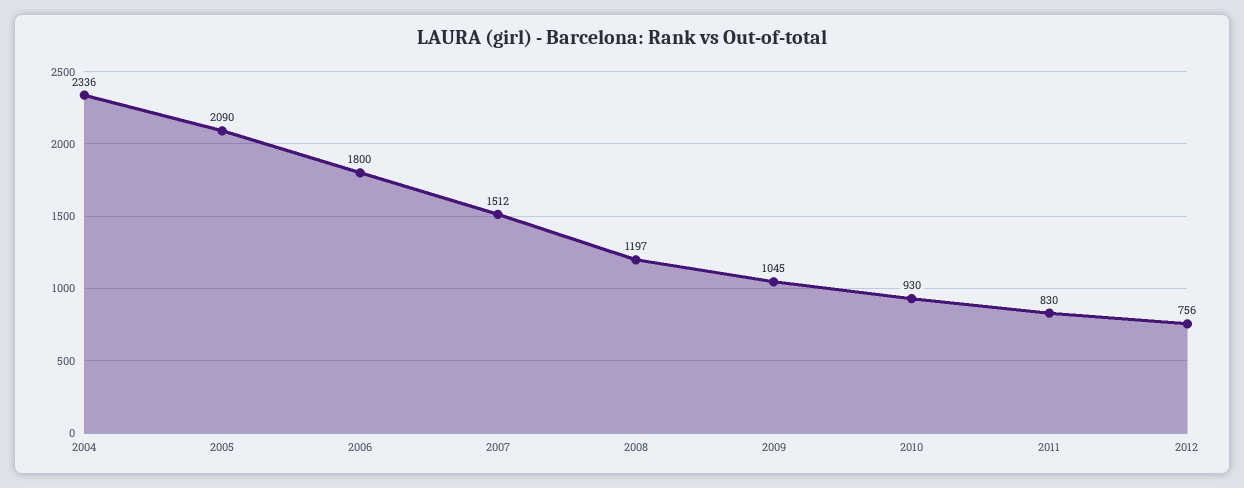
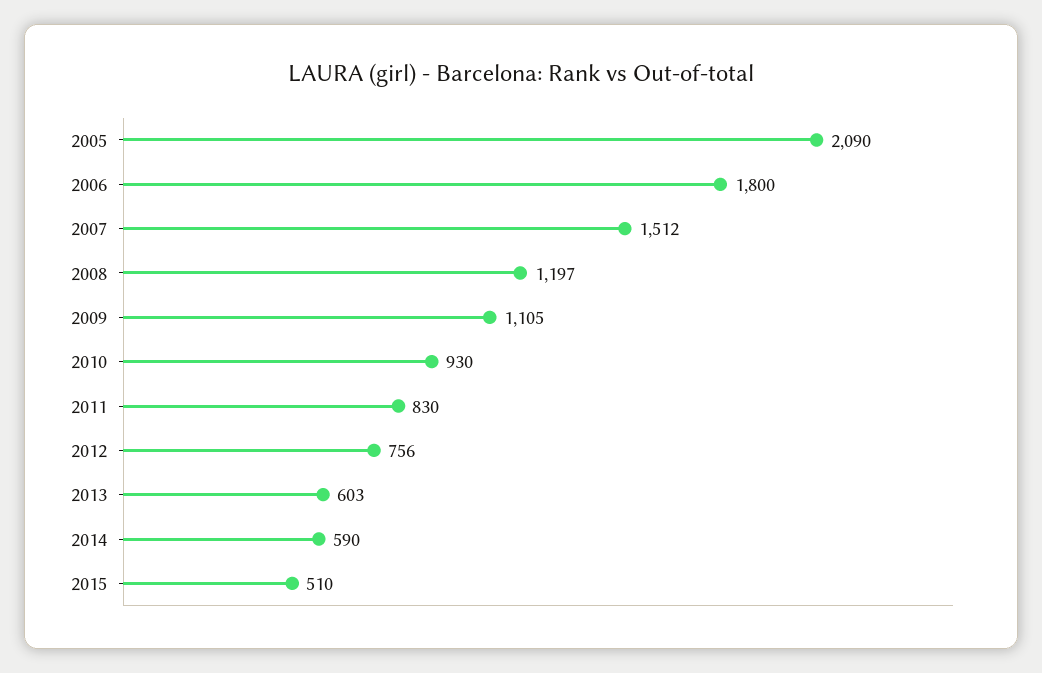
2004: 2336 -> none
2009: 1045 -> 1105
2013: none -> 603
2014: none -> 590
2015: none -> 510

